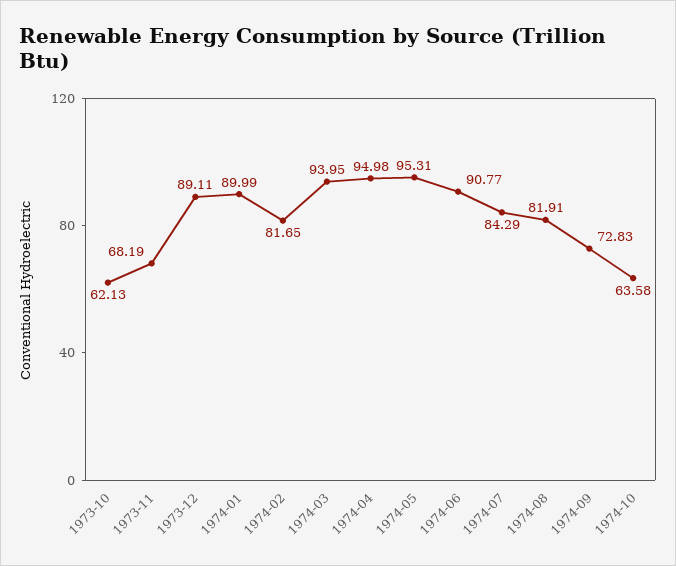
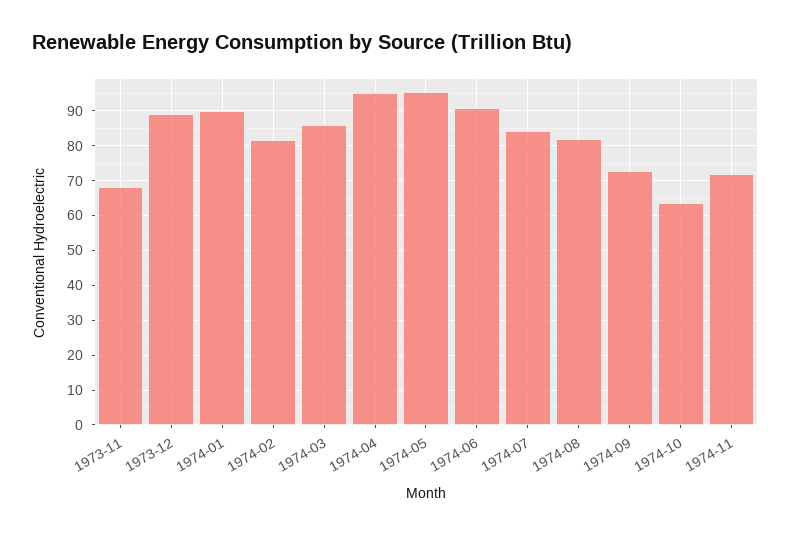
1973-10: 62.13 -> none
1974-03: 93.95 -> 86
1974-11: none -> 72

